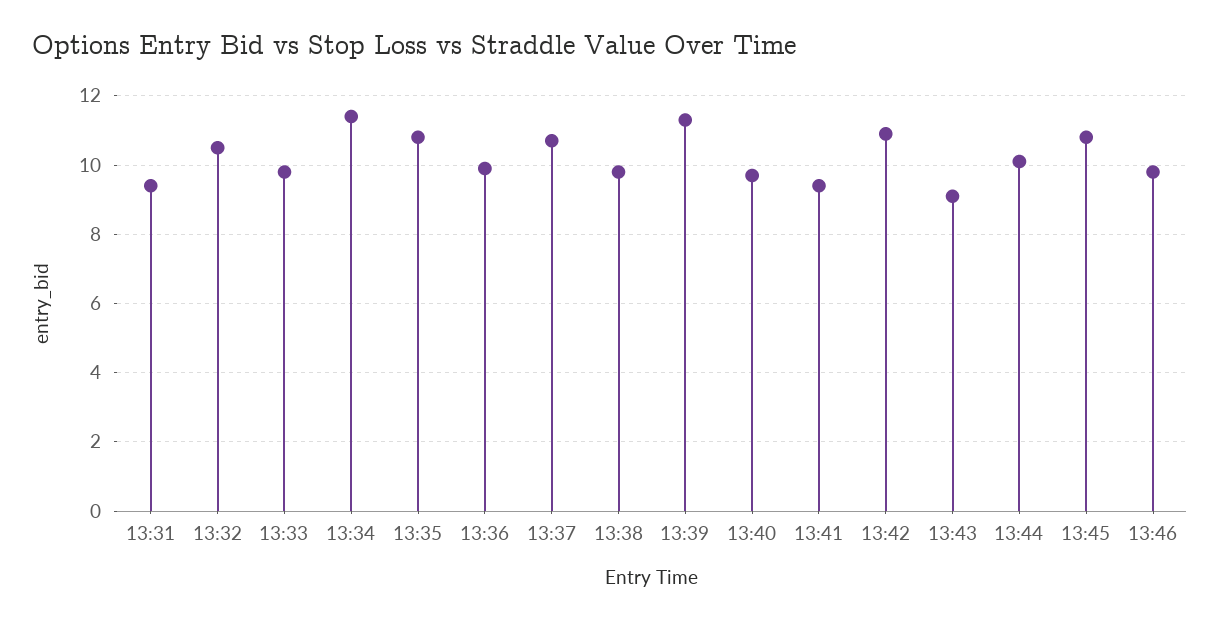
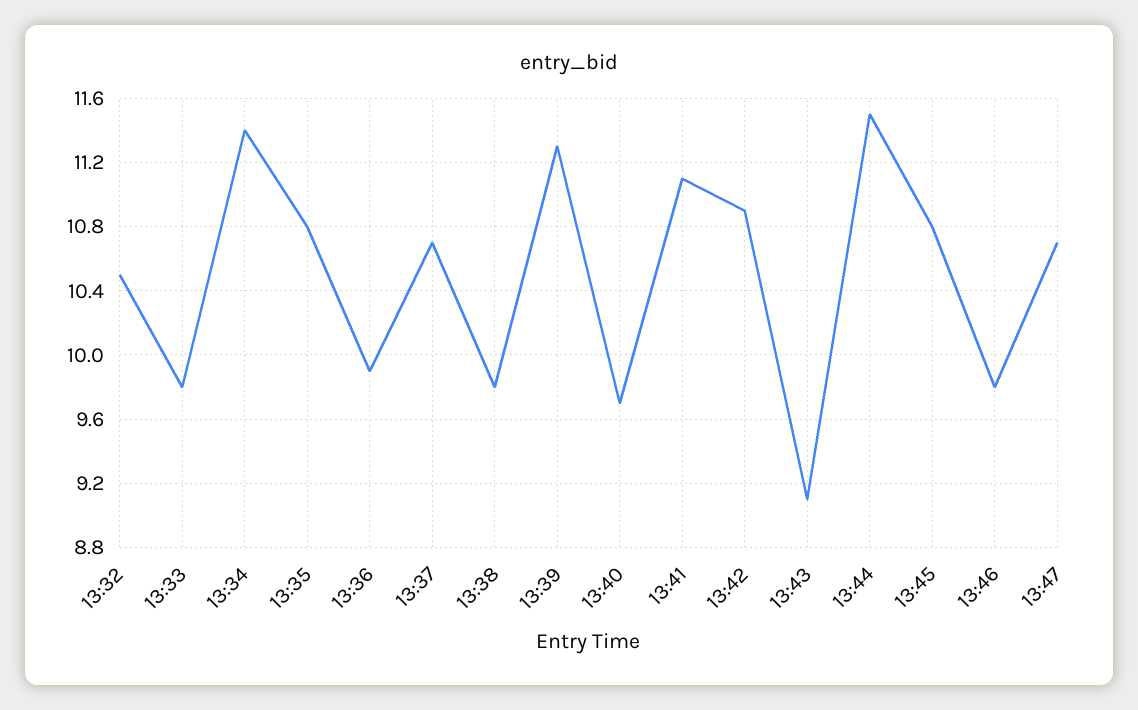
13:31: 9.5 -> none
13:41: 9.5 -> 11.1
13:44: 10 -> 11.5
13:47: none -> 10.7

